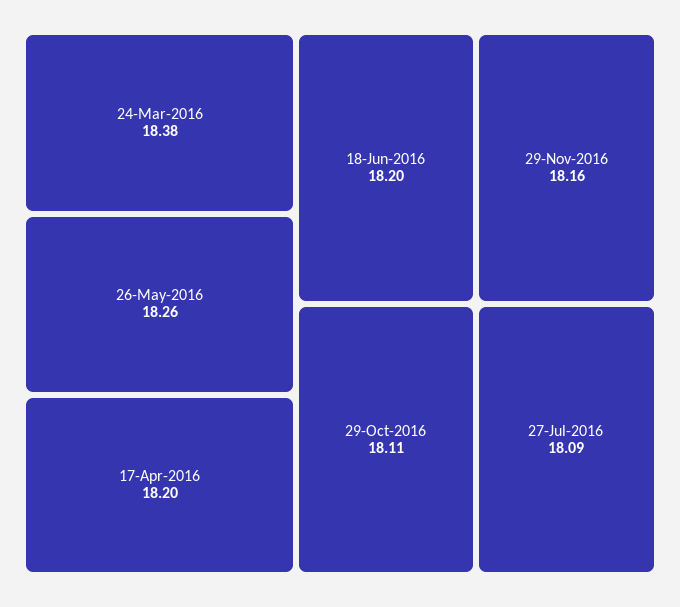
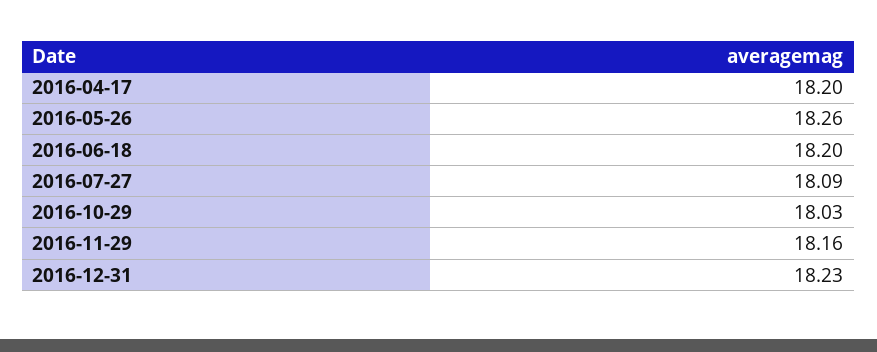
24-Mar-2016: 18.38 -> none
29-Oct-2016: 18.11 -> 18.03
2016-12-31: none -> 18.23

